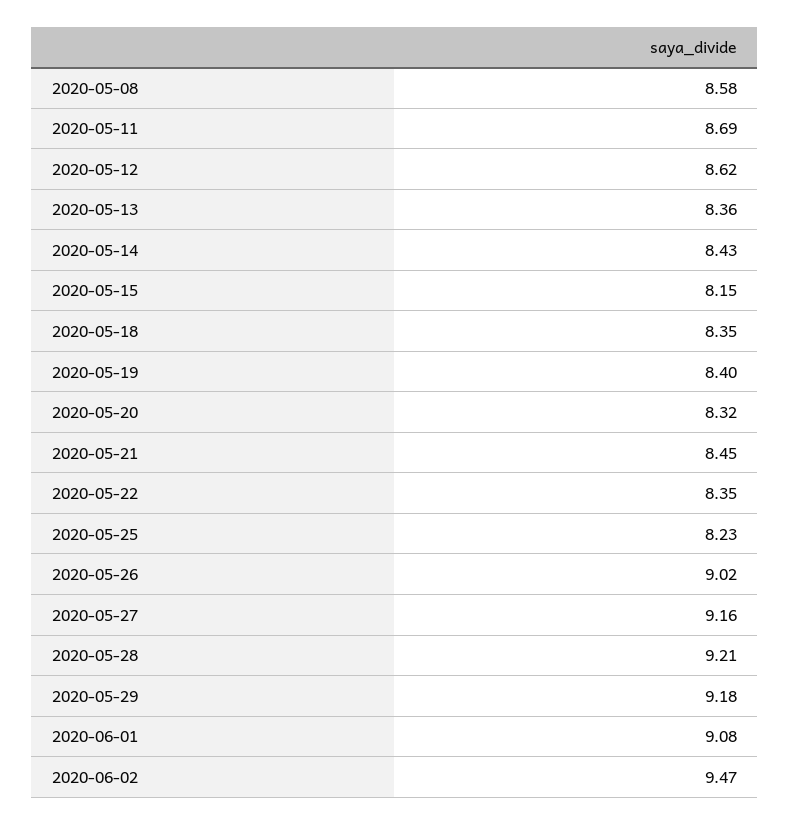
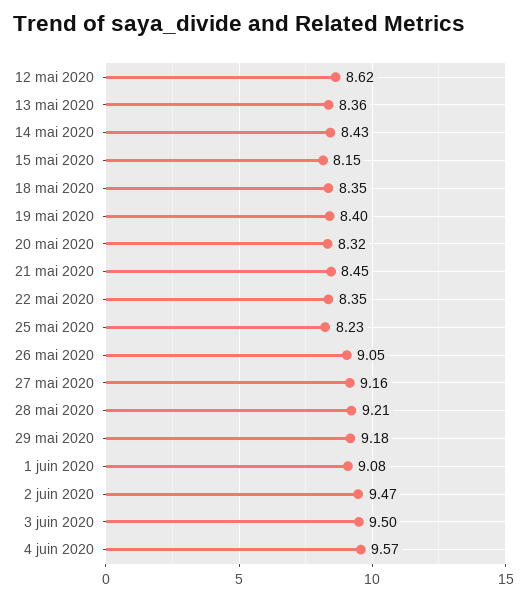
2020-05-08: 8.58 -> none
2020-05-11: 8.69 -> none
2020-05-26: 9.02 -> 9.05
3 juin 2020: none -> 9.5
4 juin 2020: none -> 9.57

